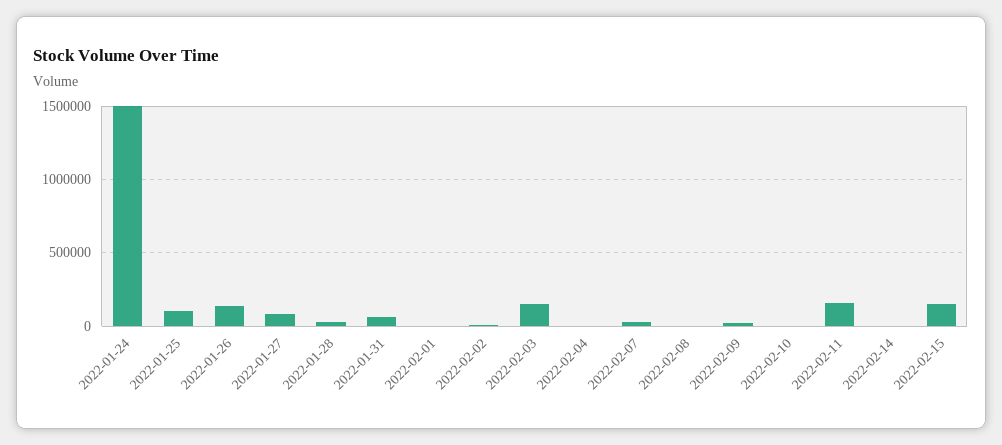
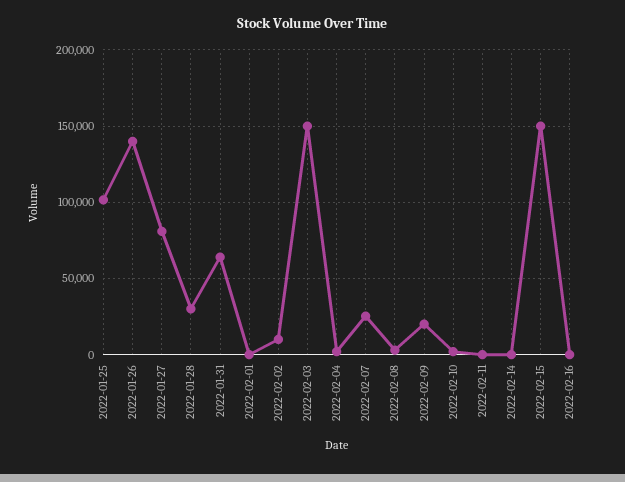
2022-01-24: 1500000 -> none
2022-02-11: 150000 -> 0
2022-02-16: none -> 0

